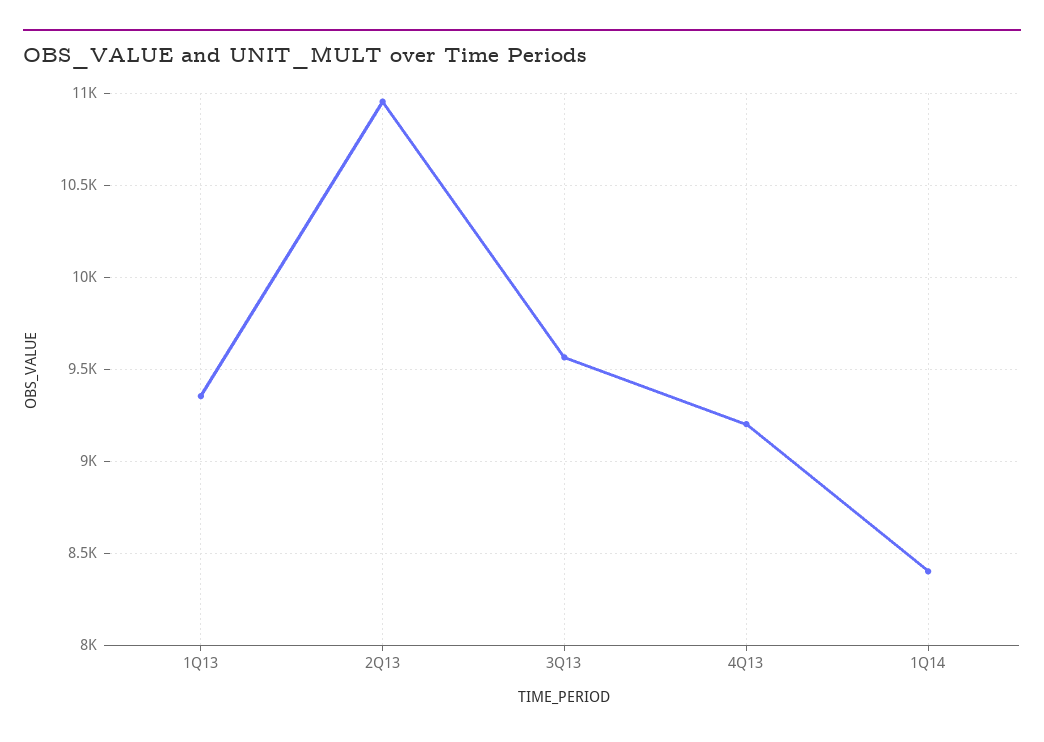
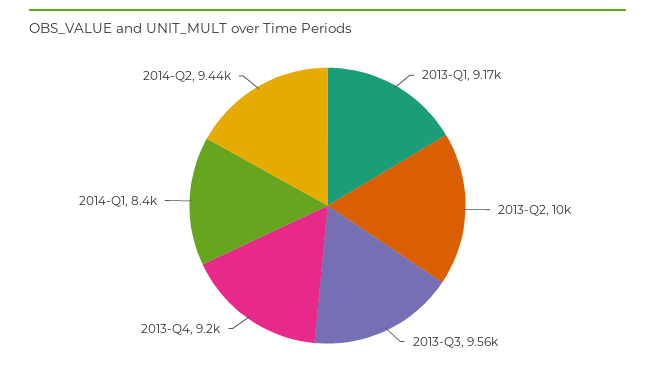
1Q13: 9350 -> 9170
2Q13: 10950 -> 10000
2014-Q2: none -> 9440

